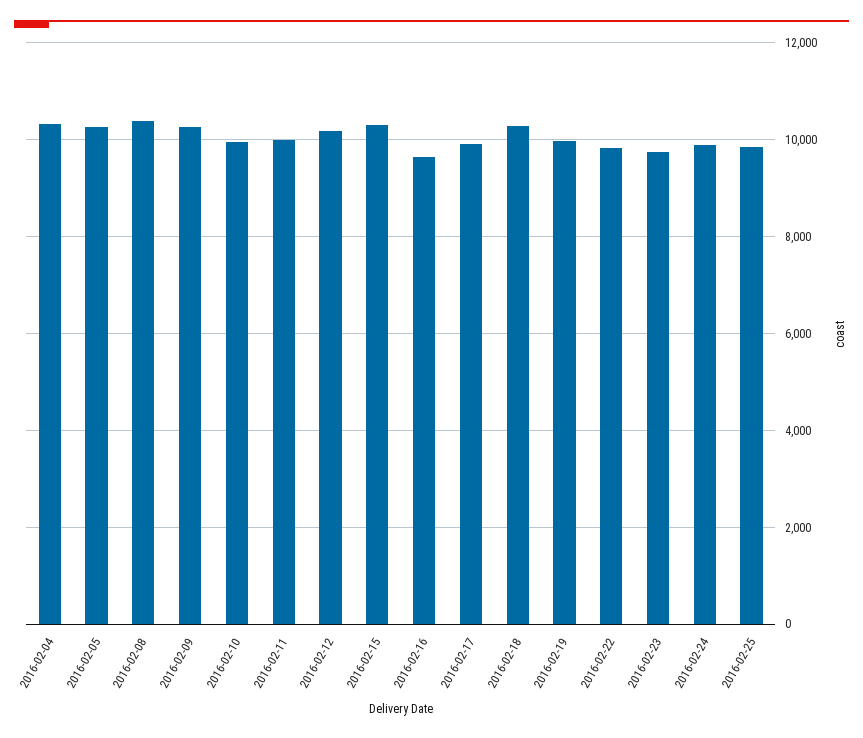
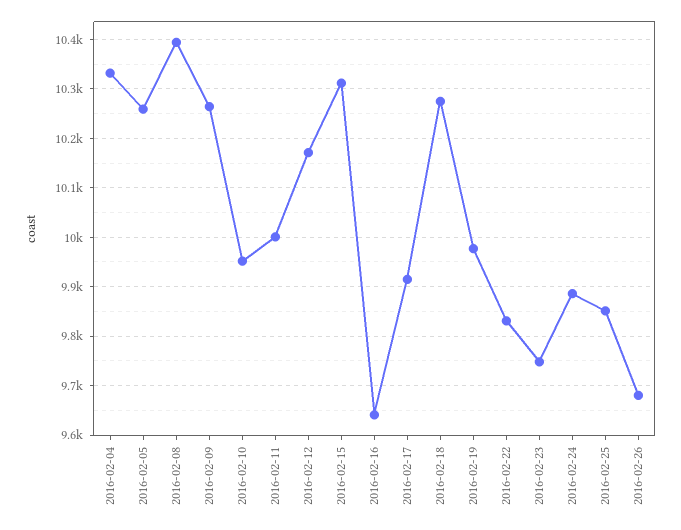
2016-02-26: none -> 9680

